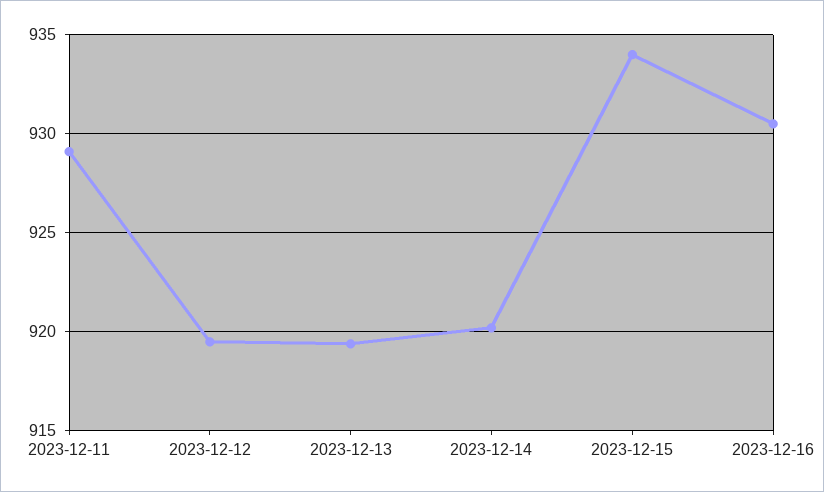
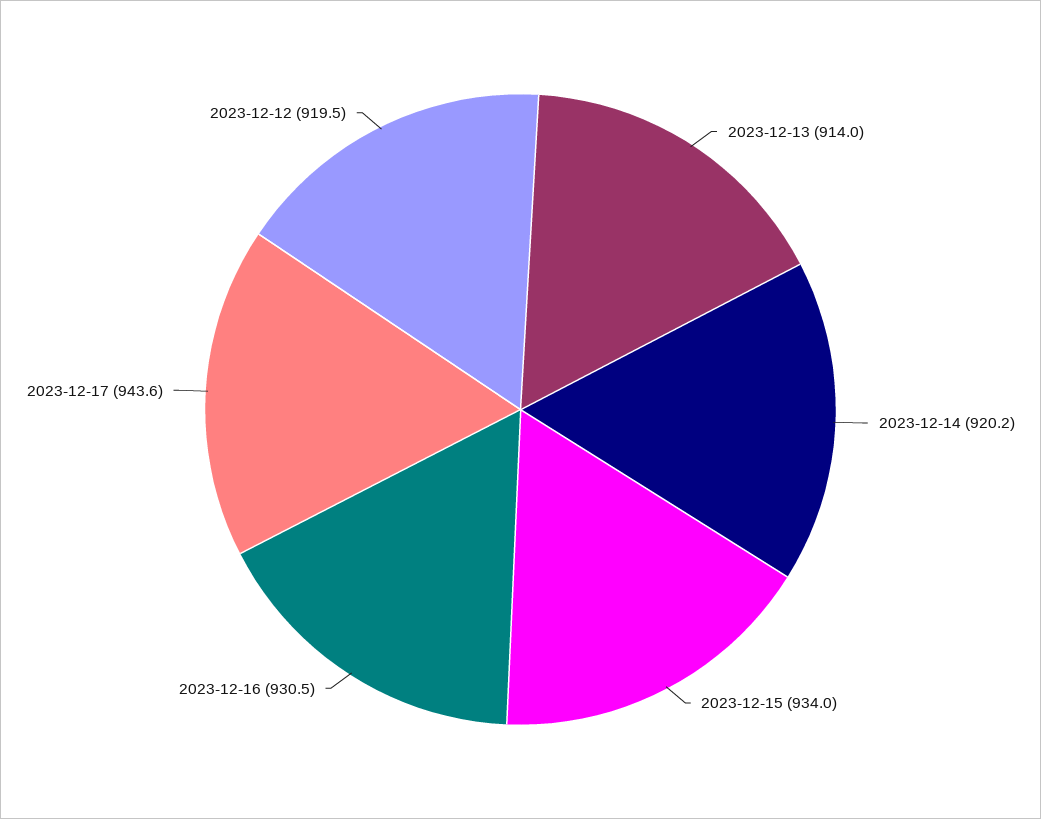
2023-12-11: 929 -> none
2023-12-13: 919.5 -> 914
2023-12-17: none -> 943.6

